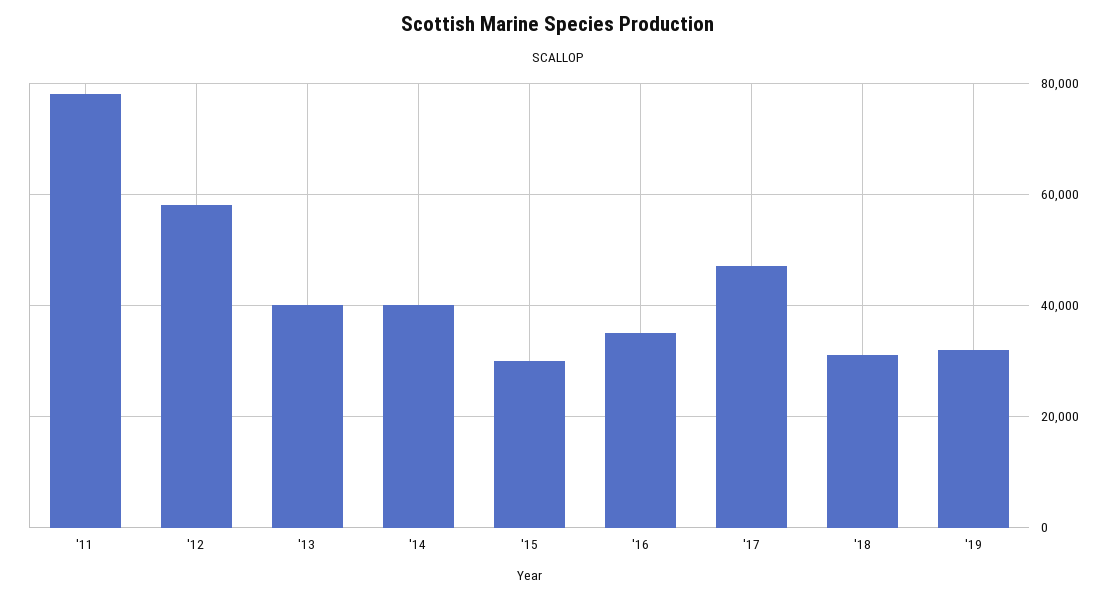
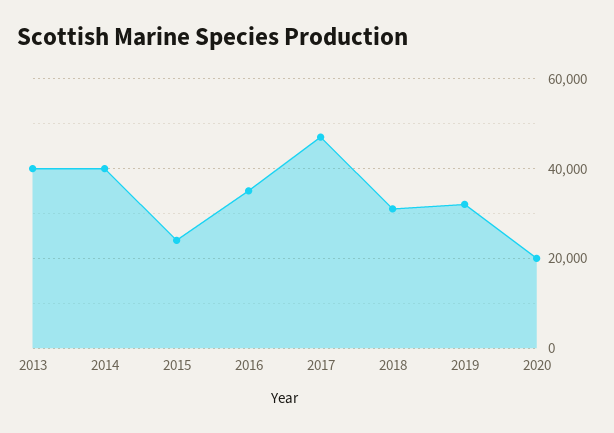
'11: 78000 -> none
'12: 58000 -> none
'15: 30000 -> 24000
2020: none -> 20000

